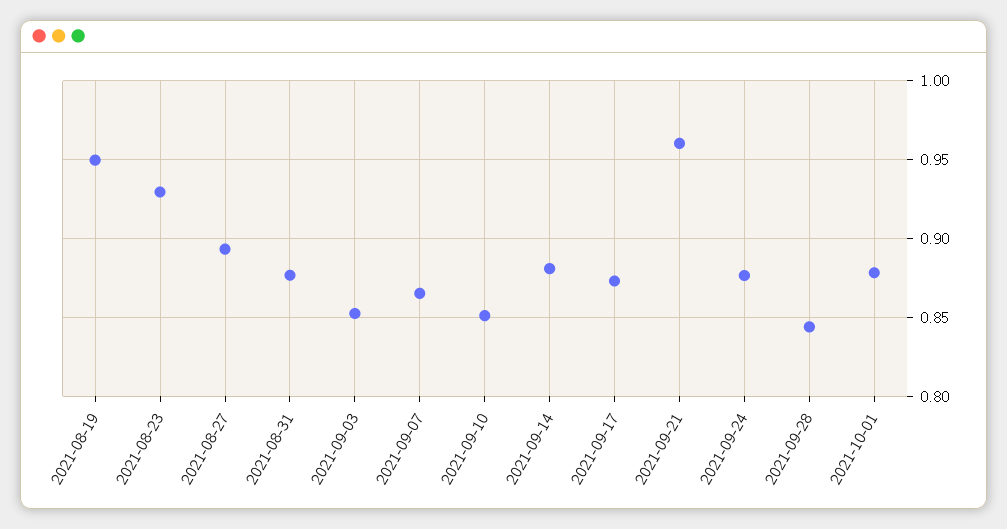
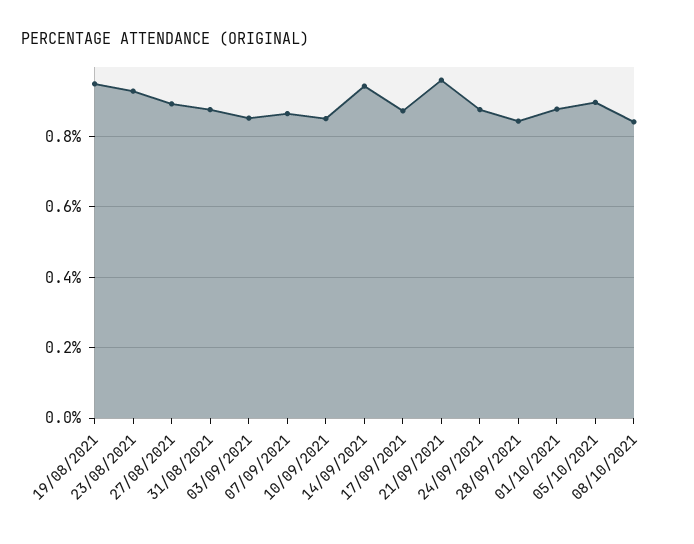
2021-09-14: 0.88 -> 0.94
05/10/2021: none -> 0.9
08/10/2021: none -> 0.84

